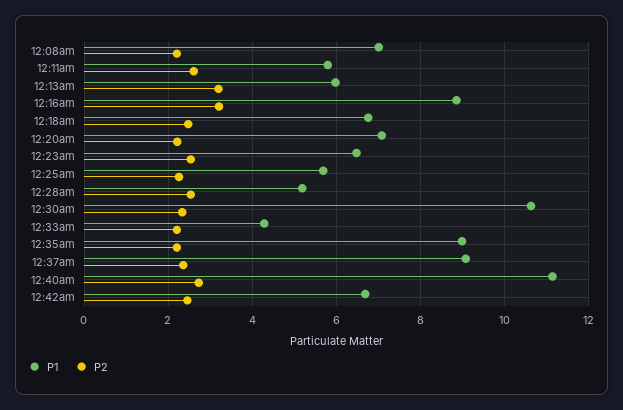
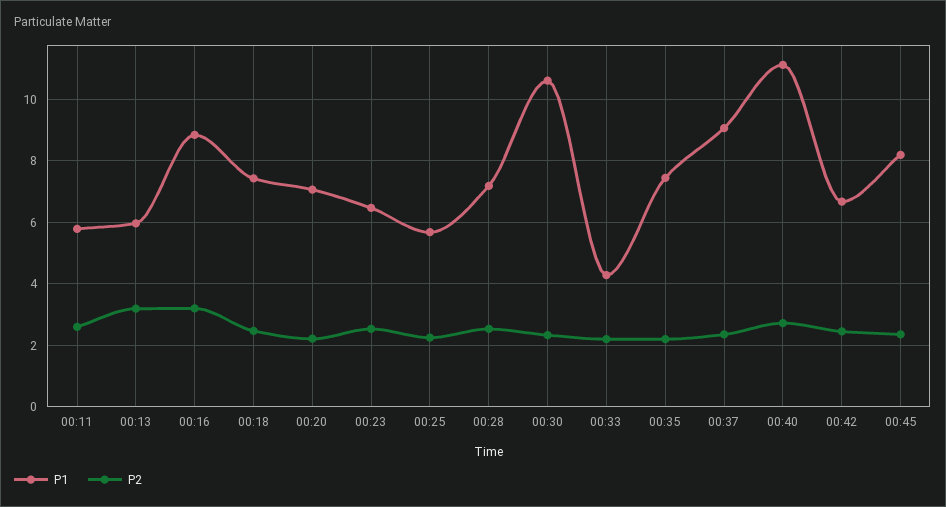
P1, 12:08am: 7 -> none
P2, 12:08am: 2.2 -> none
P1, 12:18am: 6.8 -> 7.4
P1, 12:28am: 5.2 -> 7.2
P1, 12:35am: 9 -> 7.4
P1, 00:45: none -> 8.2
P2, 00:45: none -> 2.4

